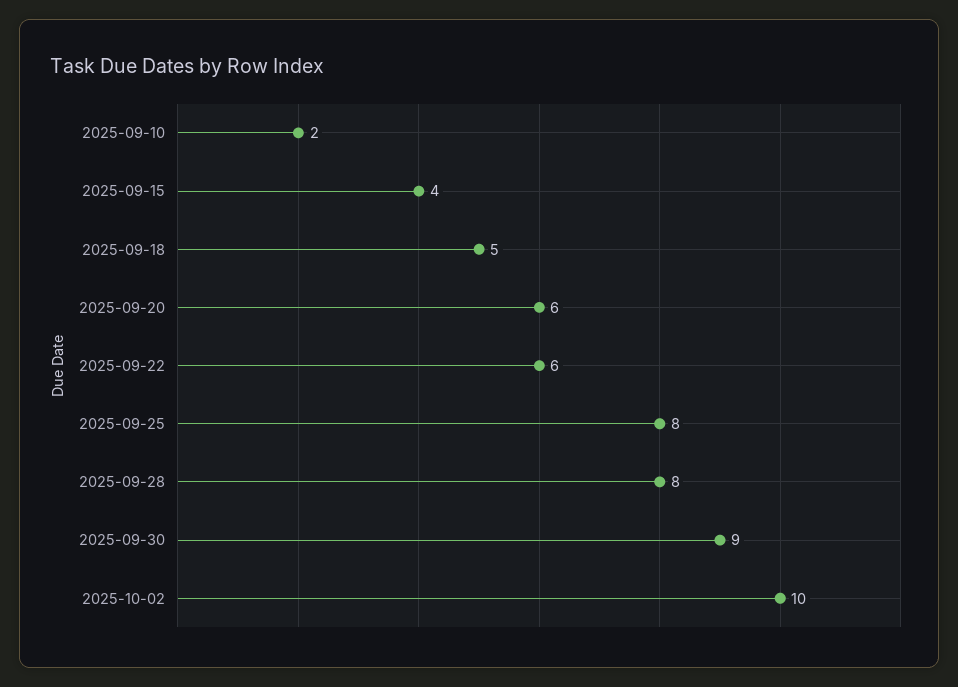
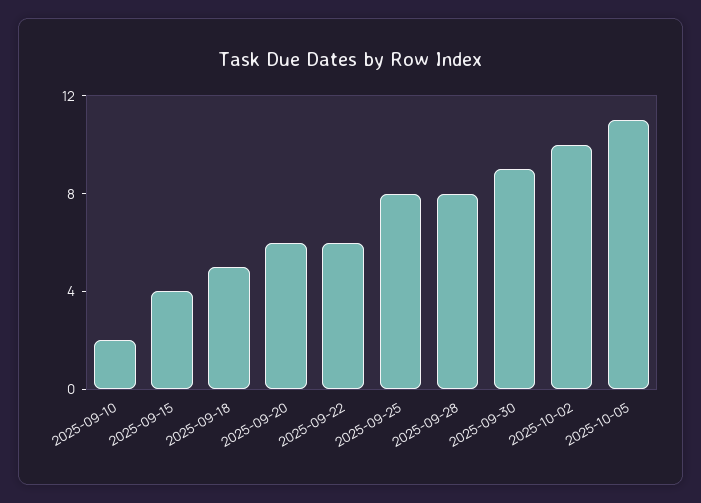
2025-10-05: none -> 11

